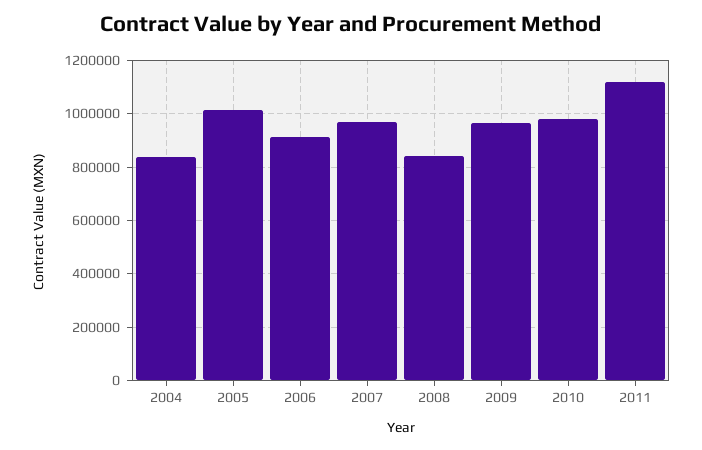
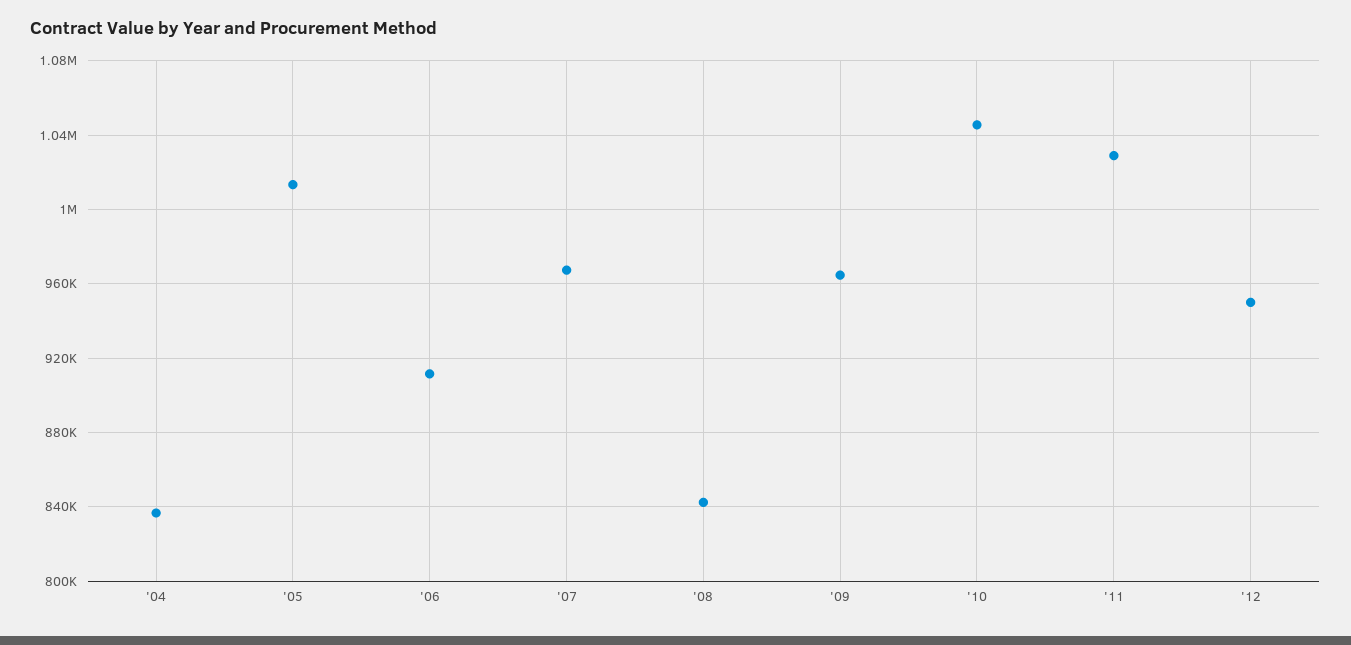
2010: 975000 -> 1045000
2011: 1125000 -> 1030000
'12: none -> 950000

